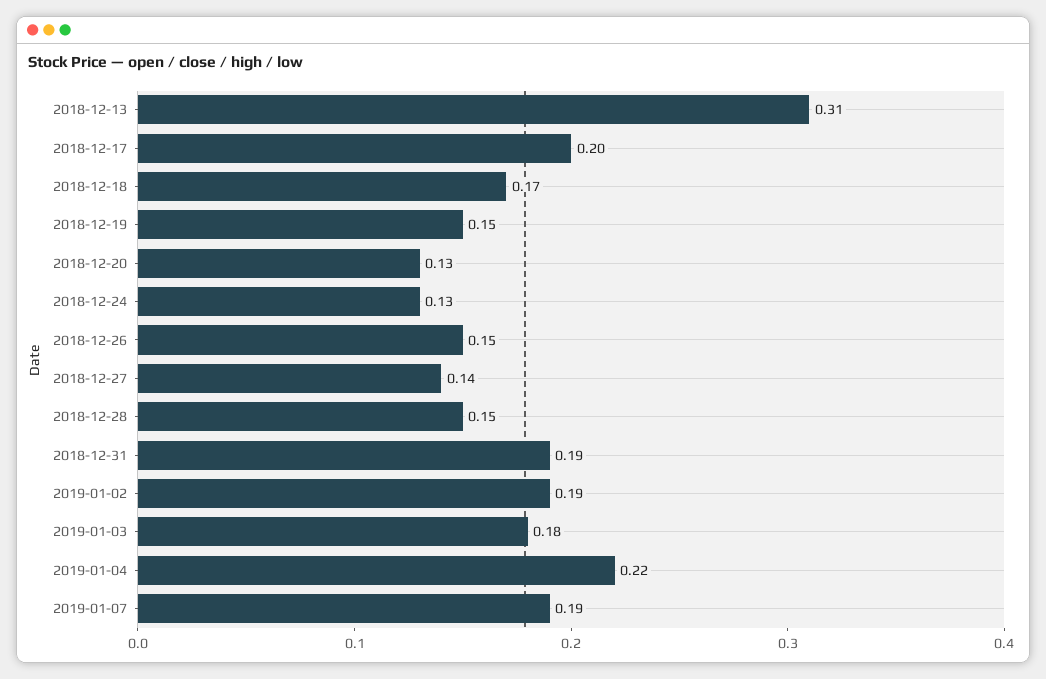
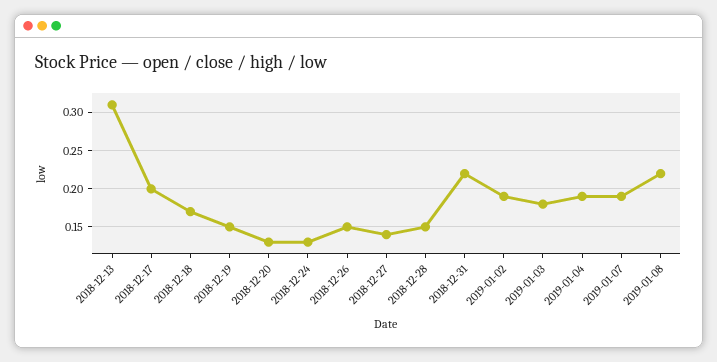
2018-12-31: 0.19 -> 0.22
2019-01-04: 0.22 -> 0.19
2019-01-08: none -> 0.22

